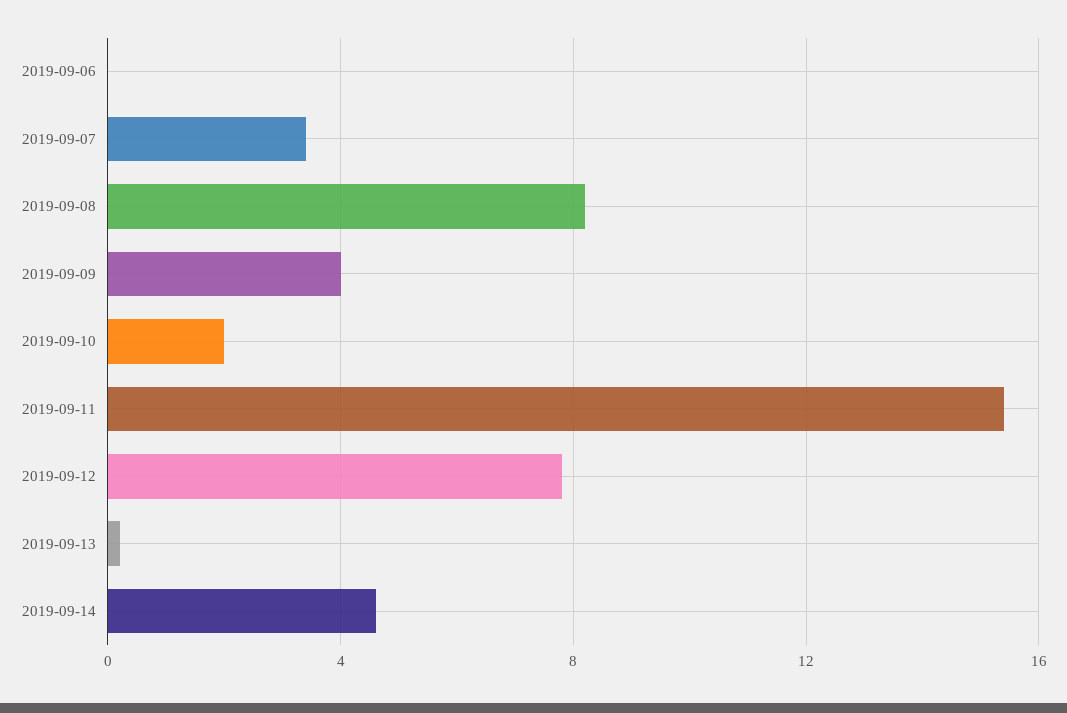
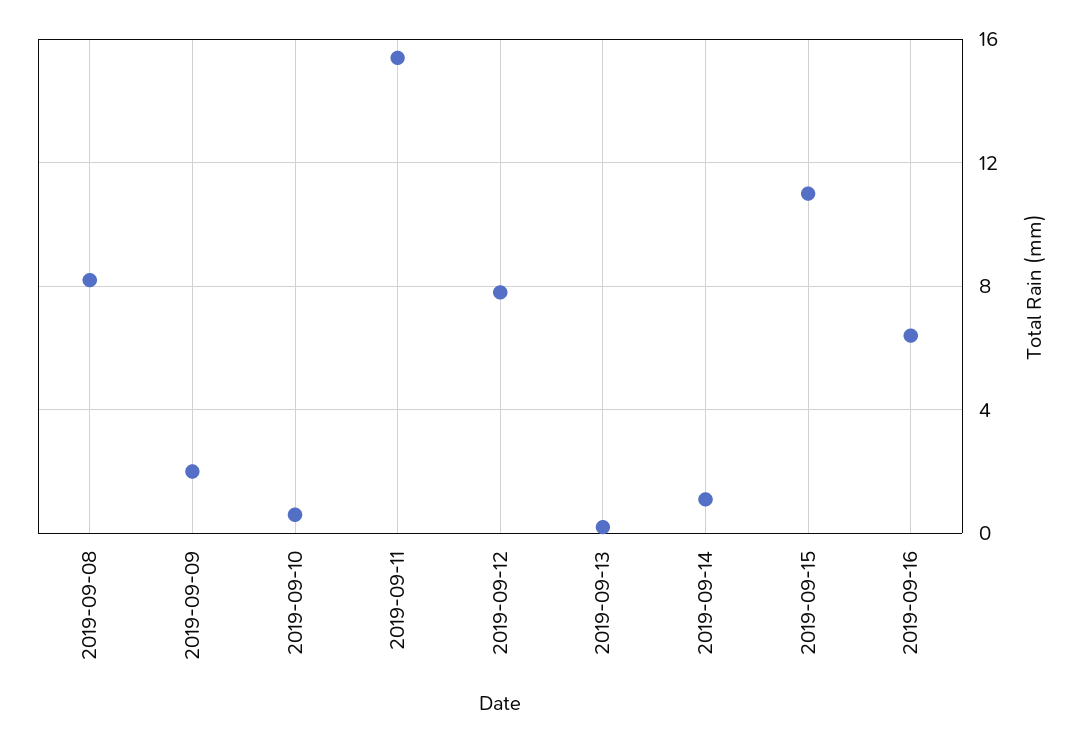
2019-09-06: 0 -> none
2019-09-07: 3.5 -> none
2019-09-09: 4 -> 2
2019-09-10: 2 -> 0.5
2019-09-14: 4.5 -> 1
2019-09-15: none -> 11
2019-09-16: none -> 6.5

